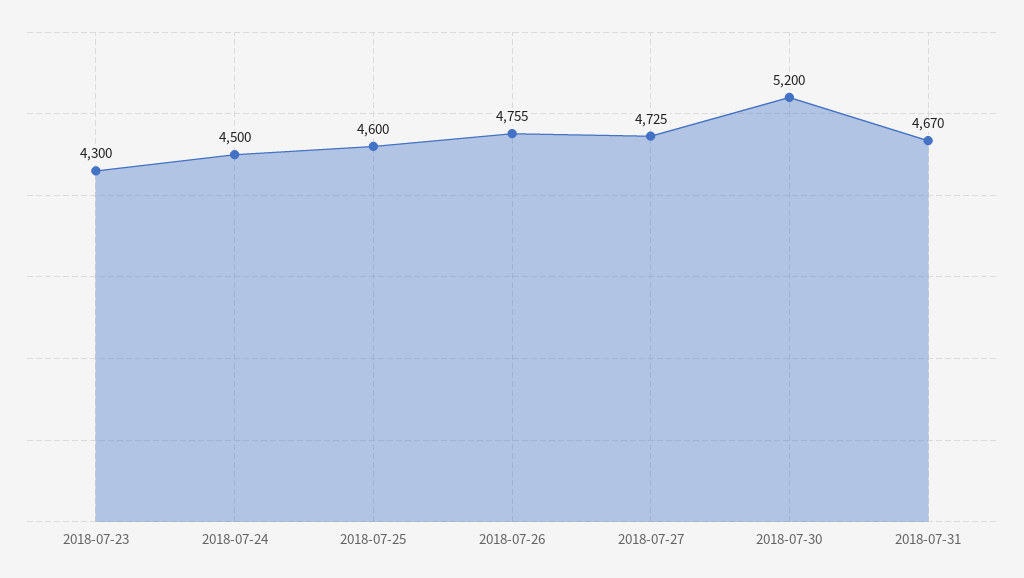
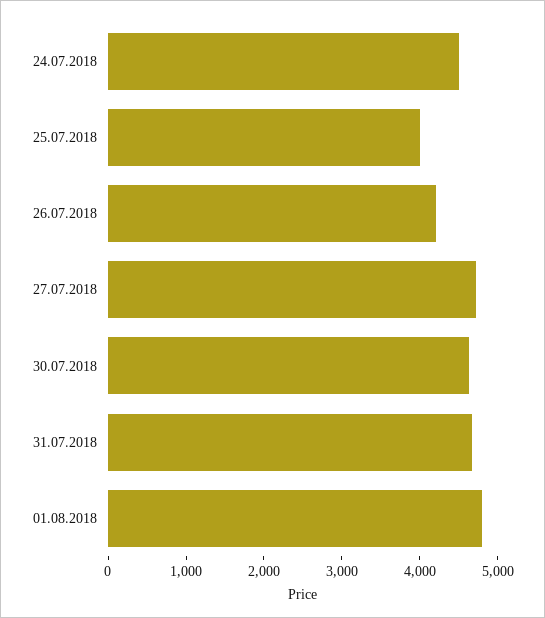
2018-07-23: 4300 -> none
2018-07-25: 4600 -> 4000
2018-07-26: 4755 -> 4200
2018-07-30: 5200 -> 4600
01.08.2018: none -> 4800

